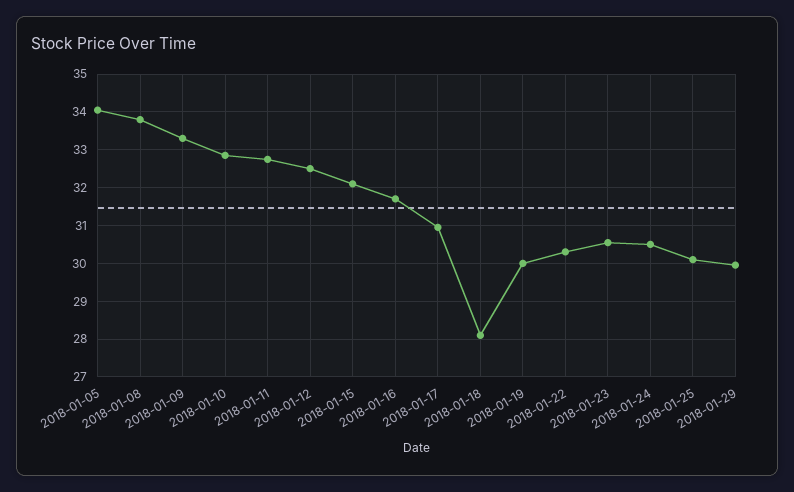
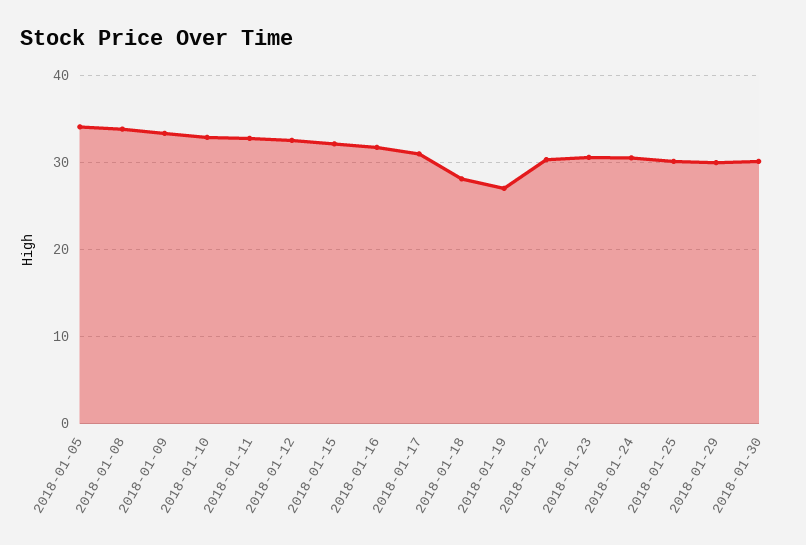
2018-01-19: 30 -> 27
2018-01-30: none -> 30

